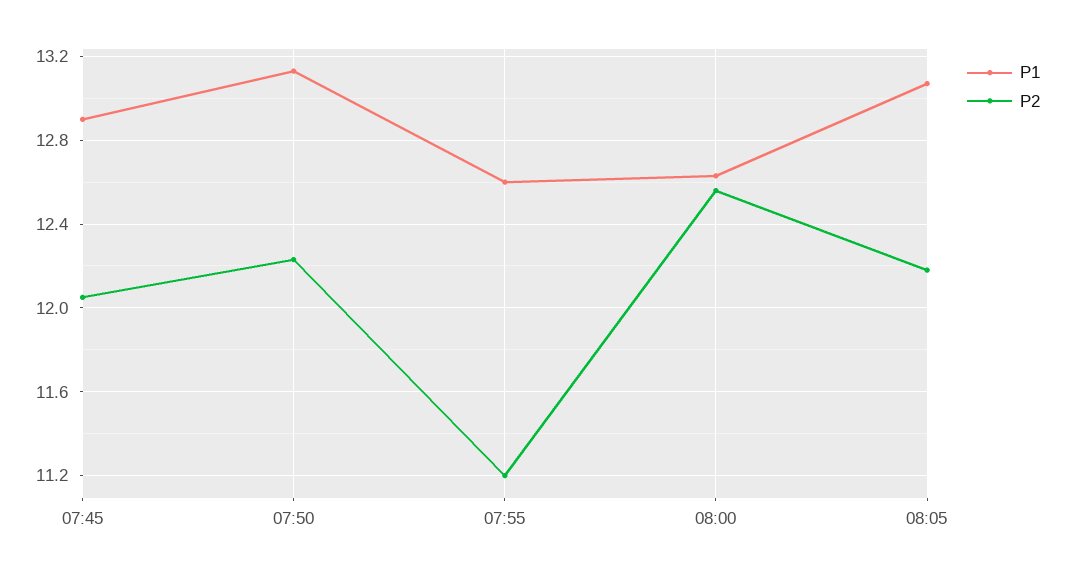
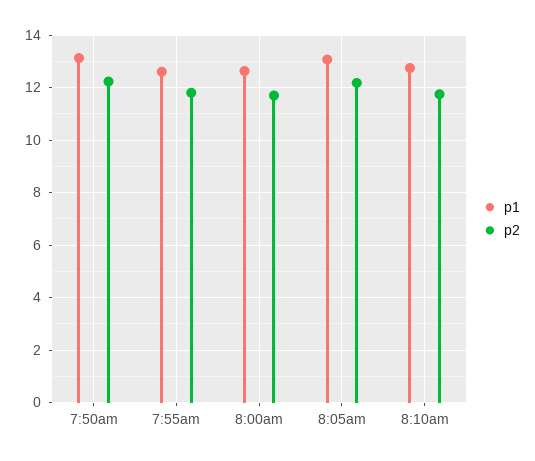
P1, 07:45: 12.9 -> none
P2, 07:45: 12.05 -> none
P2, 07:55: 11.2 -> 11.75
P2, 08:00: 12.55 -> 11.75
P1, 8:10am: none -> 12.75
P2, 8:10am: none -> 11.75

